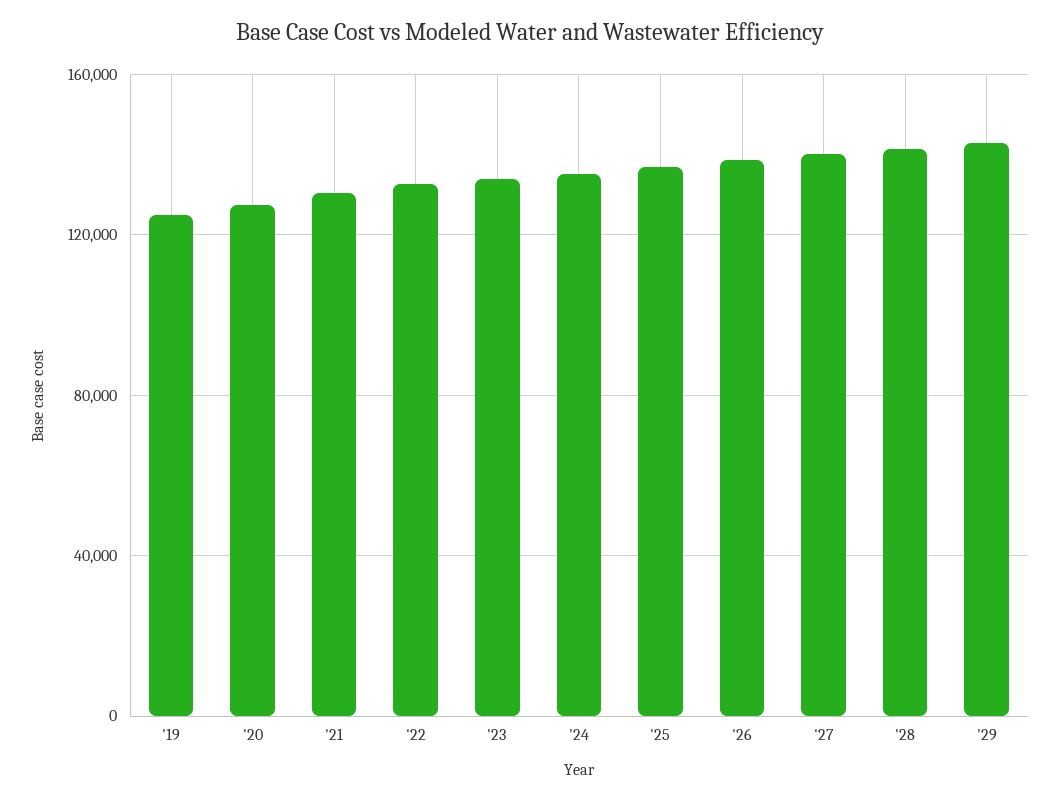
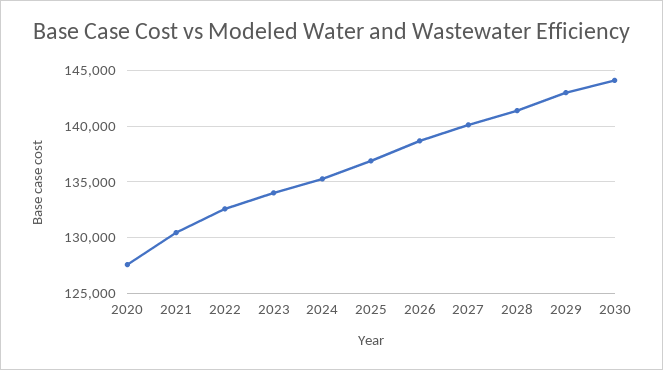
'19: 125000 -> none
2030: none -> 144000

